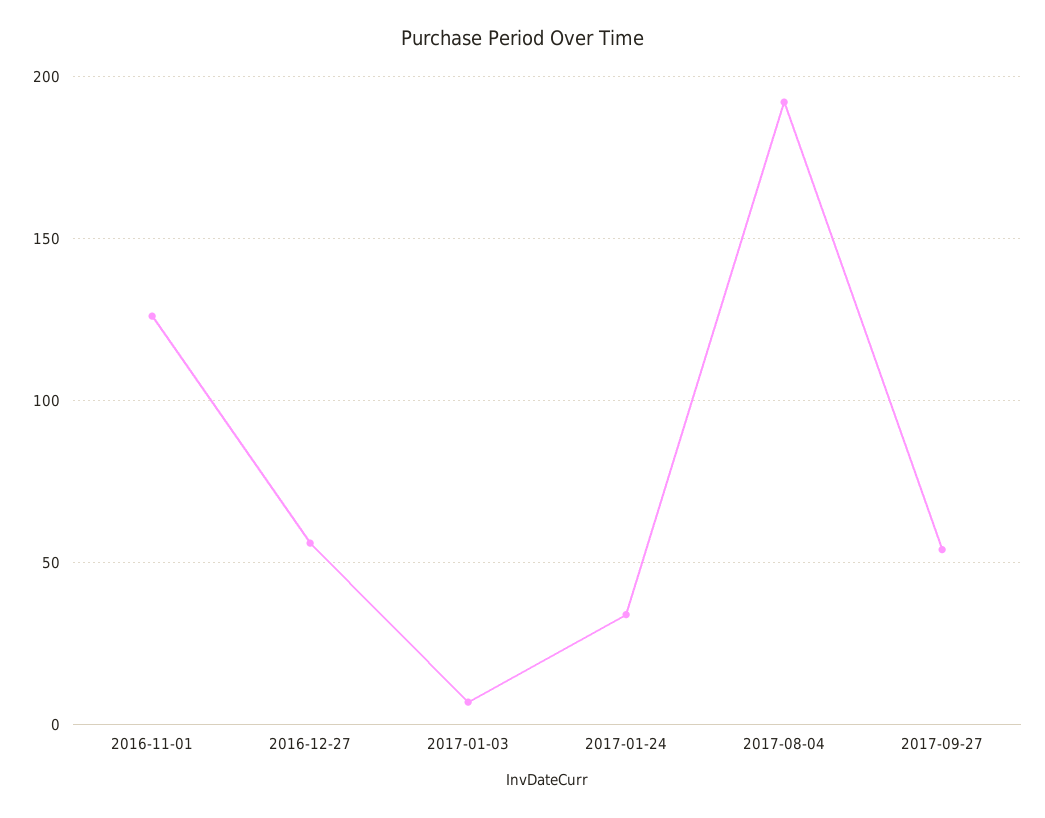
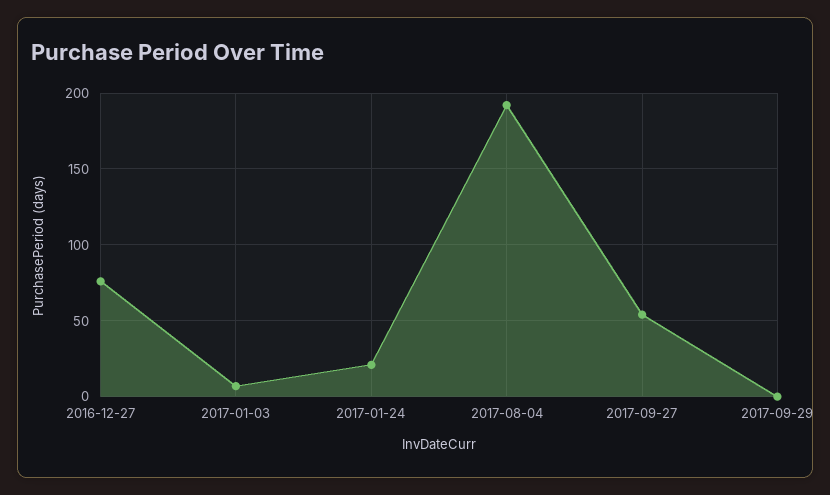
2016-11-01: 125 -> none
2016-12-27: 55 -> 75
2017-01-24: 35 -> 20
2017-09-29: none -> 0

